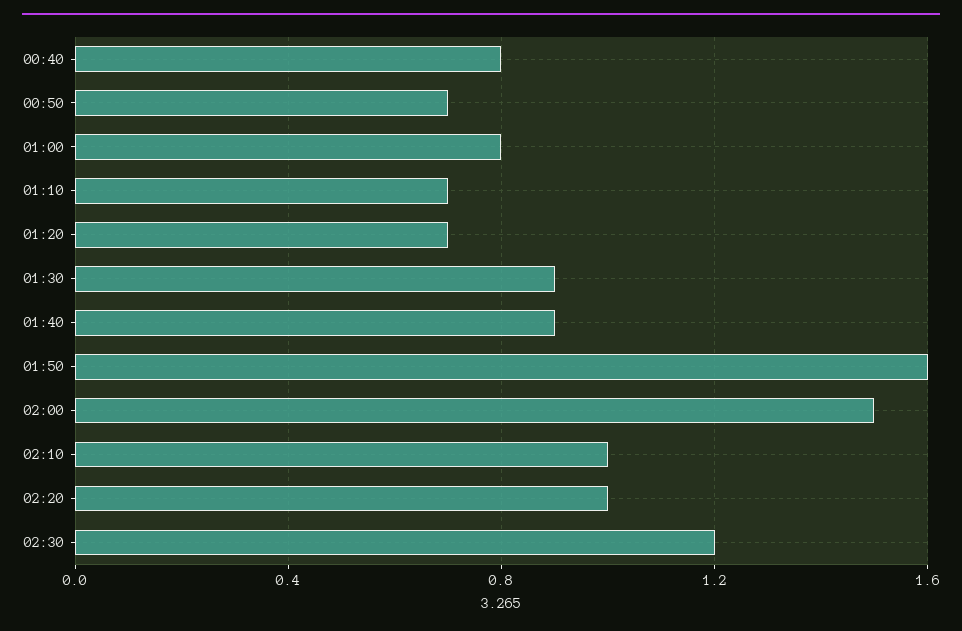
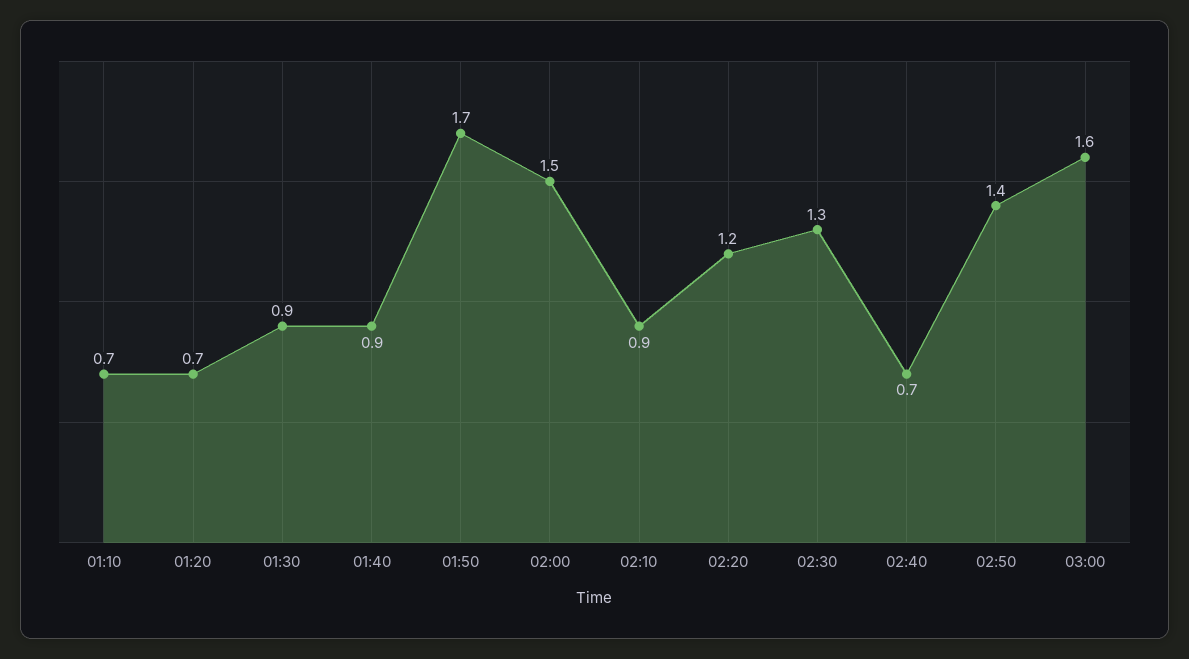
00:40: 0.8 -> none
00:50: 0.7 -> none
01:00: 0.8 -> none
01:50: 1.6 -> 1.7
02:10: 1 -> 0.9
02:20: 1 -> 1.2
02:30: 1.2 -> 1.3
02:40: none -> 0.7
02:50: none -> 1.4
03:00: none -> 1.6

